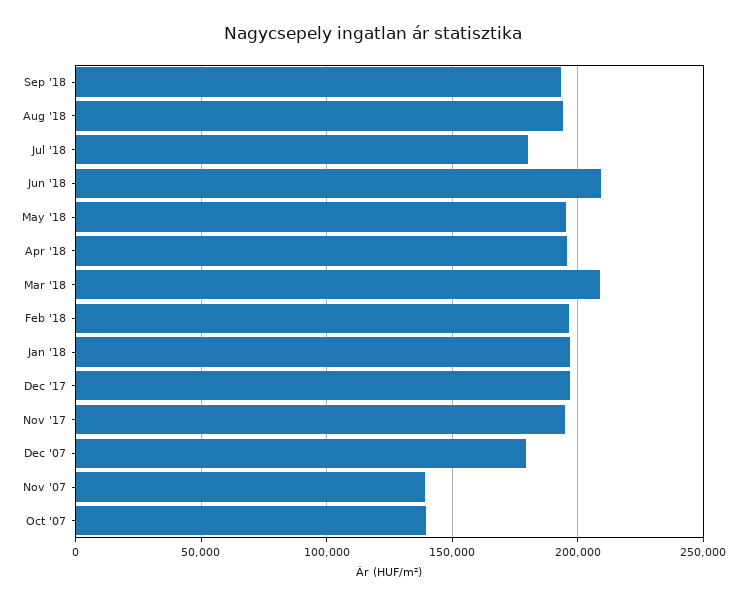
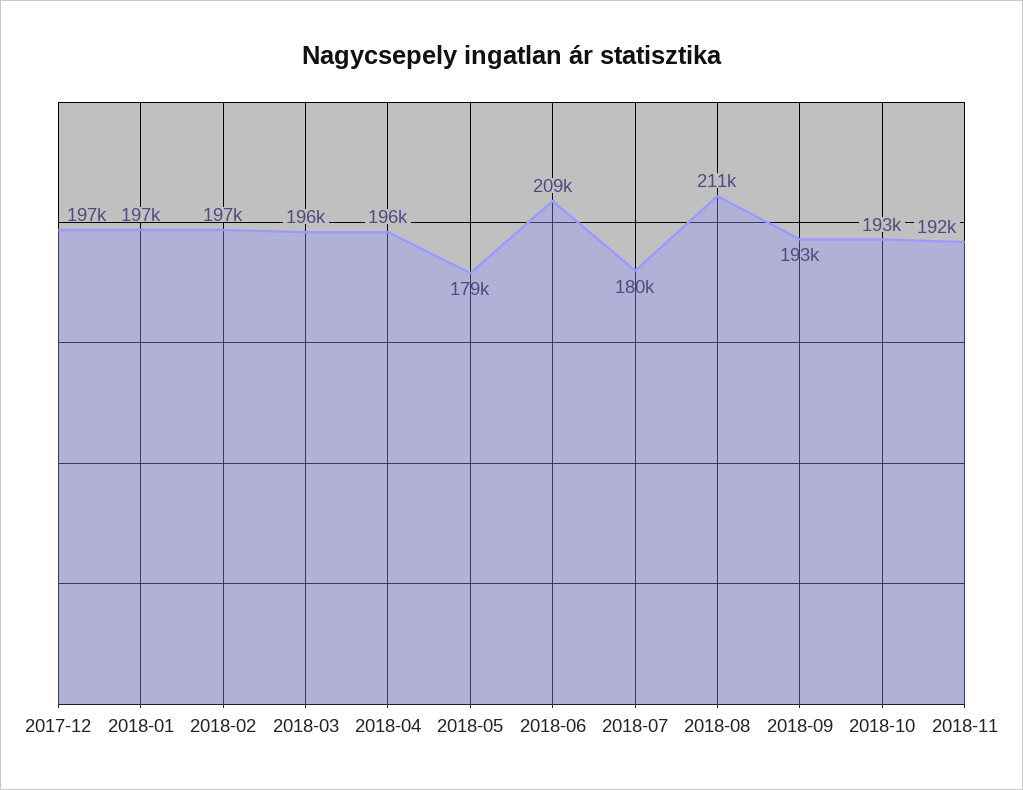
Aug '18: 195000 -> 211000
May '18: 195000 -> 179000
Mar '18: 210000 -> 196000
Nov '17: 195000 -> none
Dec '07: 180000 -> none
Nov '07: 140000 -> none
Oct '07: 140000 -> none
2018-10: none -> 193000
2018-11: none -> 192000

